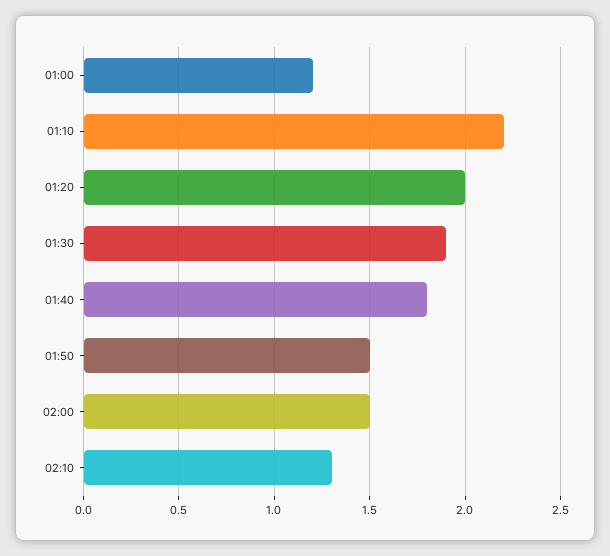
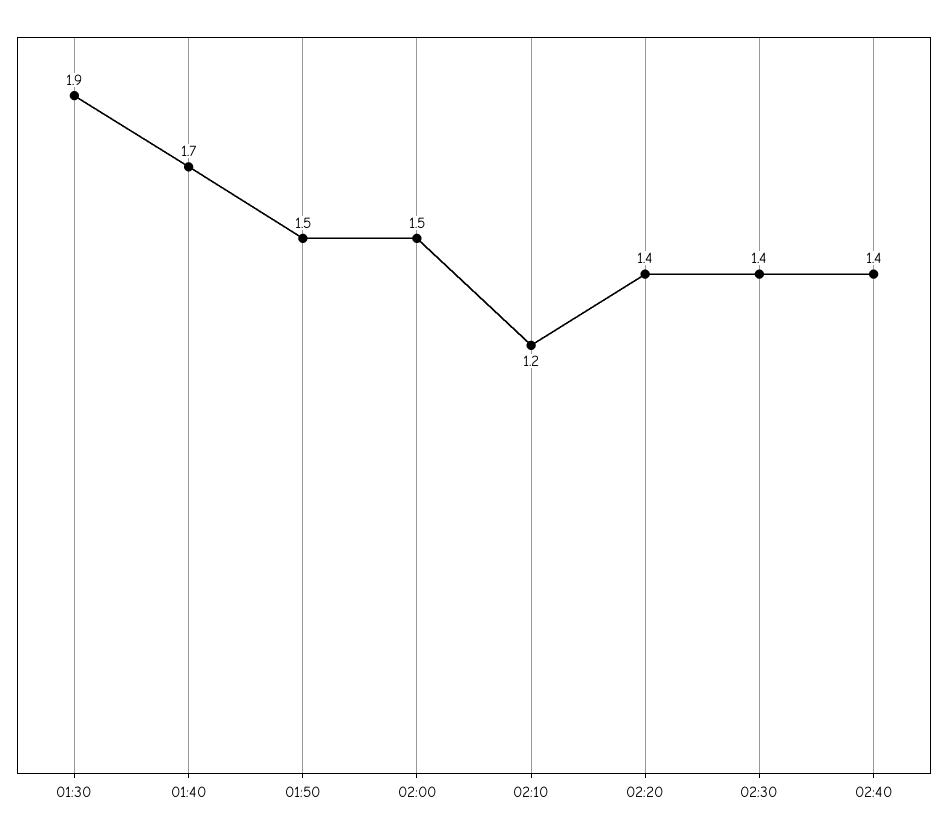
01:00: 1.2 -> none
01:10: 2.2 -> none
01:20: 2 -> none
01:40: 1.8 -> 1.7
02:10: 1.3 -> 1.2
02:20: none -> 1.4
02:30: none -> 1.4
02:40: none -> 1.4

